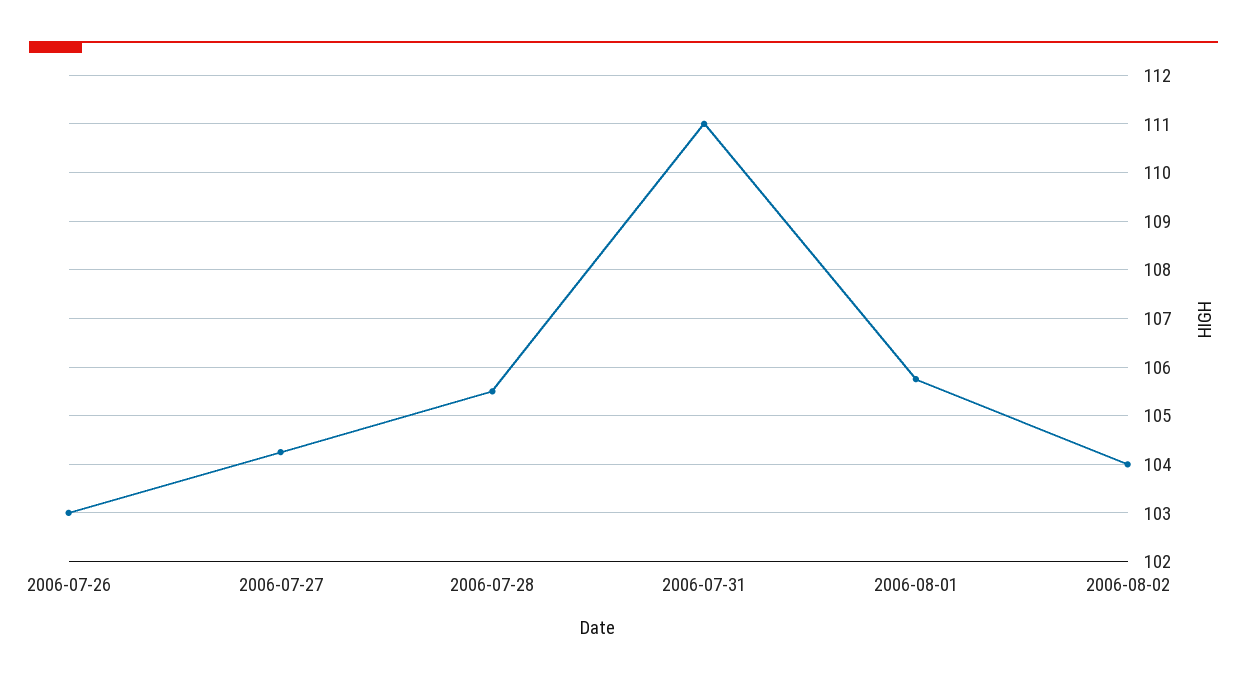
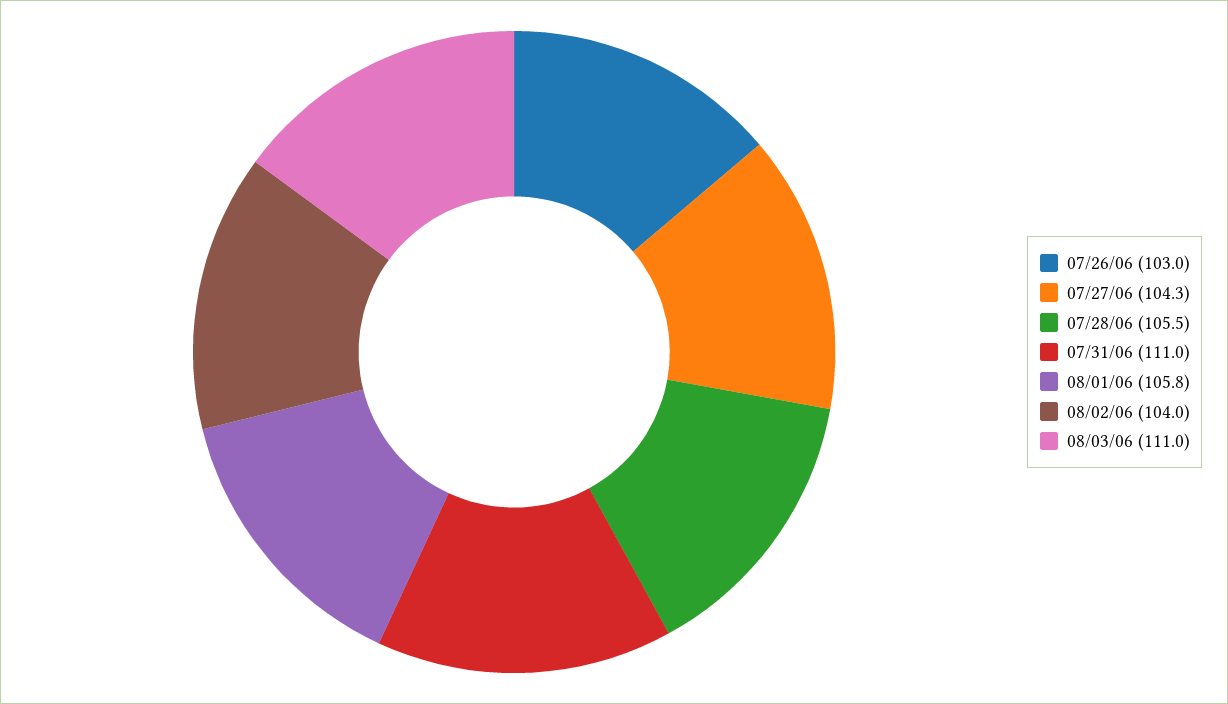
08/03/06: none -> 111

